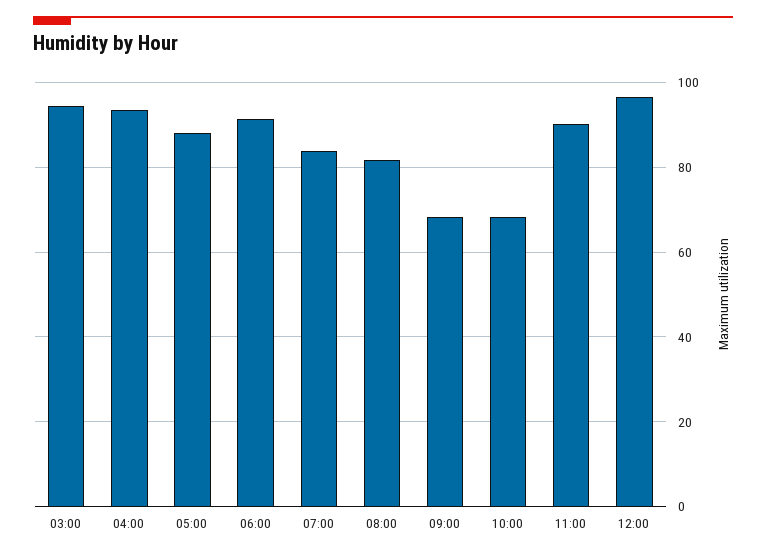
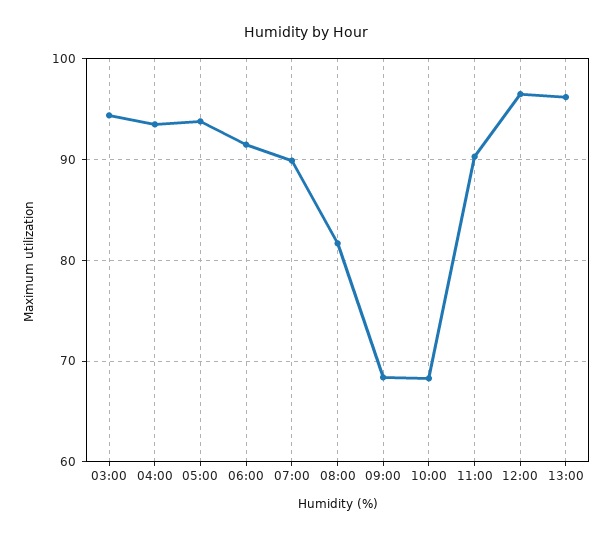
05:00: 88 -> 94
07:00: 84 -> 90
13:00: none -> 96

